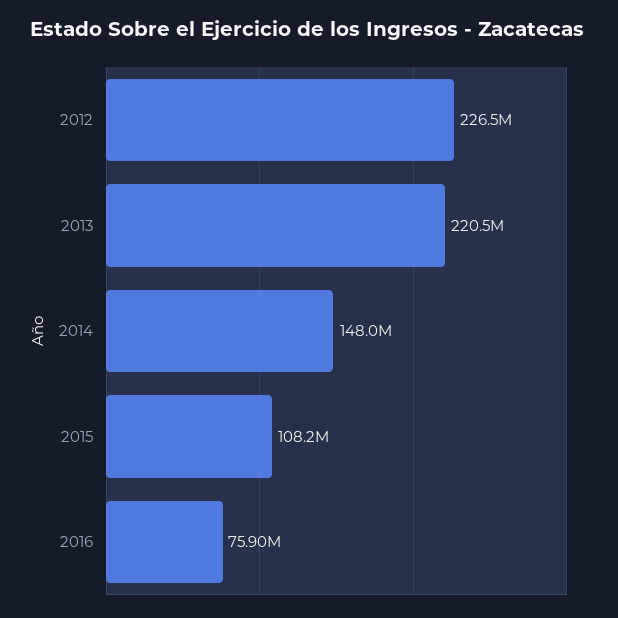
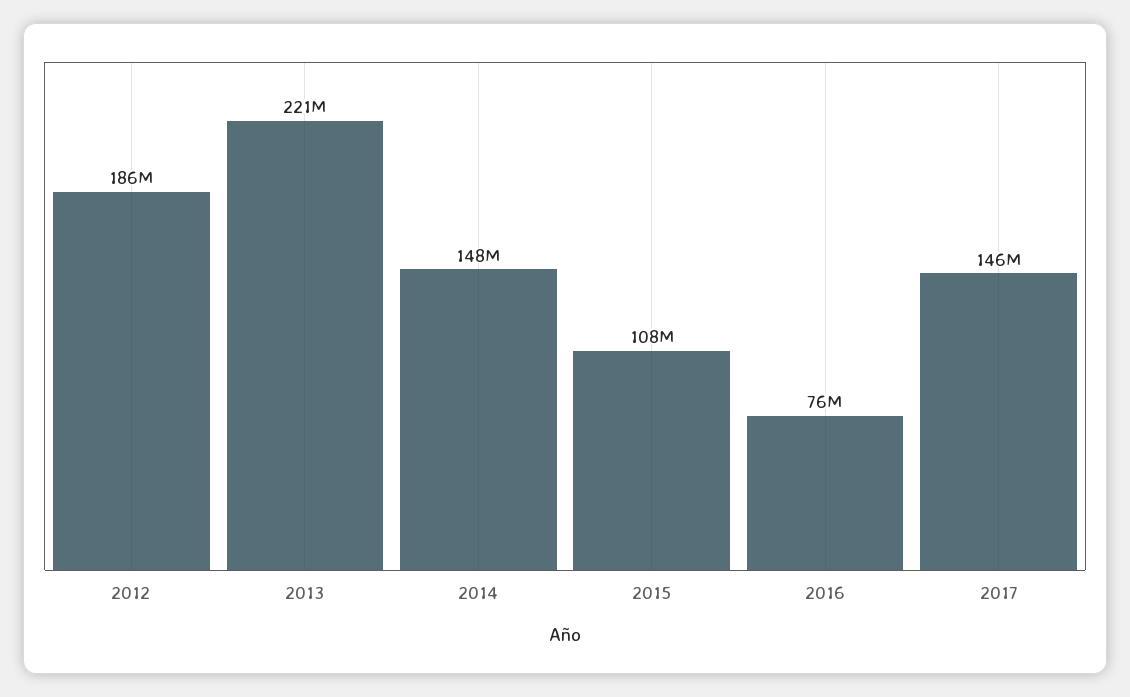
2012: 226500000 -> 186000000
2017: none -> 146000000

